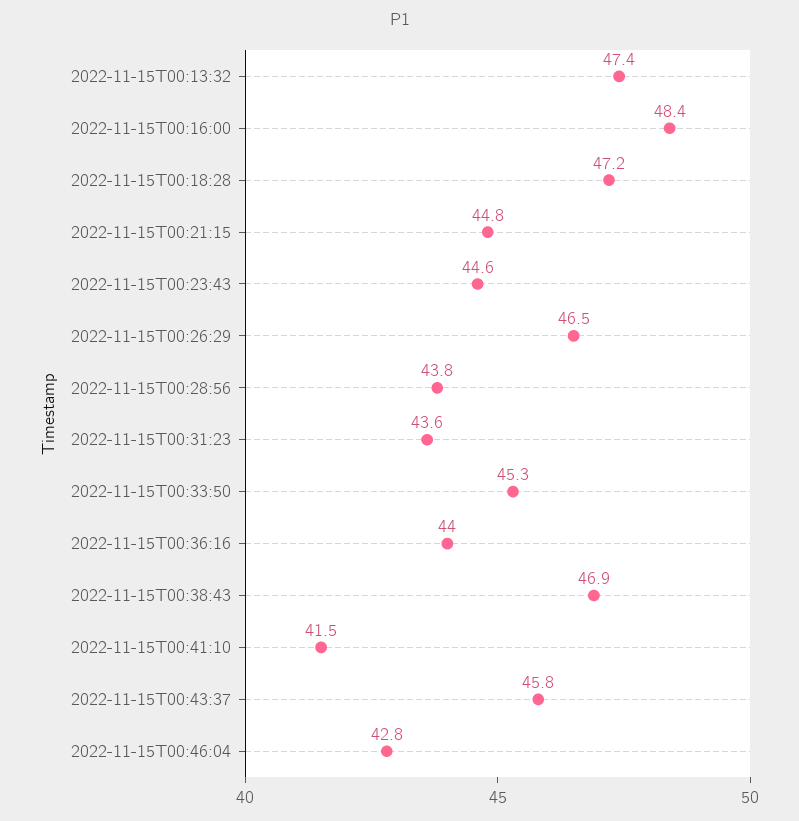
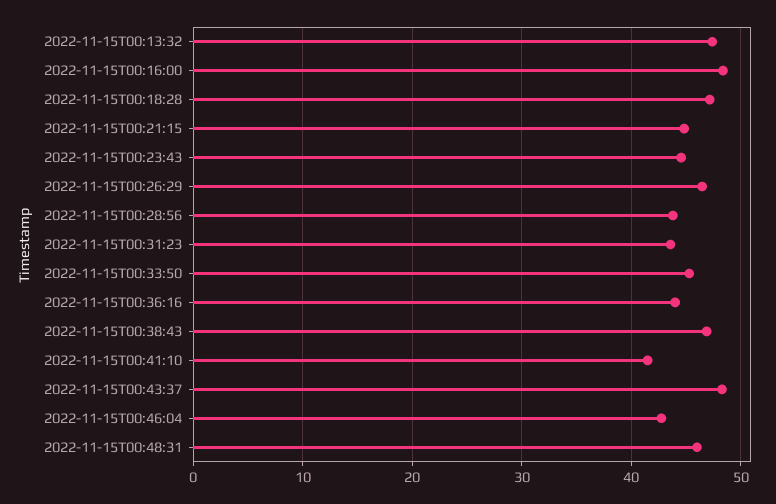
2022-11-15T00:43:37: 45.8 -> 48
2022-11-15T00:48:31: none -> 46

